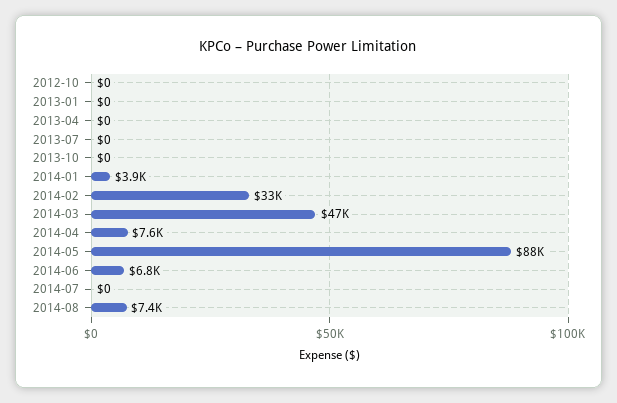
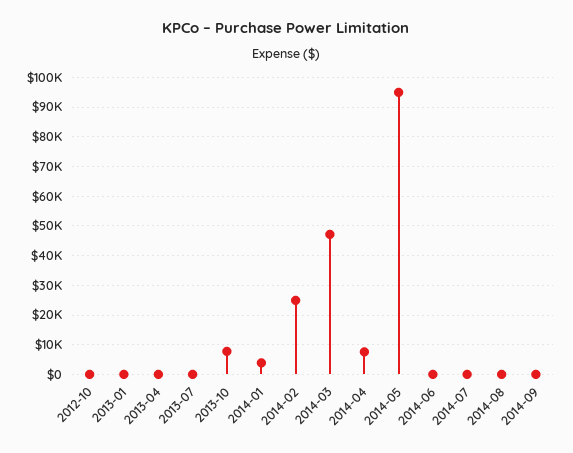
2013-10: 0 -> 7500
2014-02: 33000 -> 25000
2014-05: 88000 -> 95000
2014-06: 6800 -> 0
2014-08: 7400 -> 0
2014-09: none -> 0

